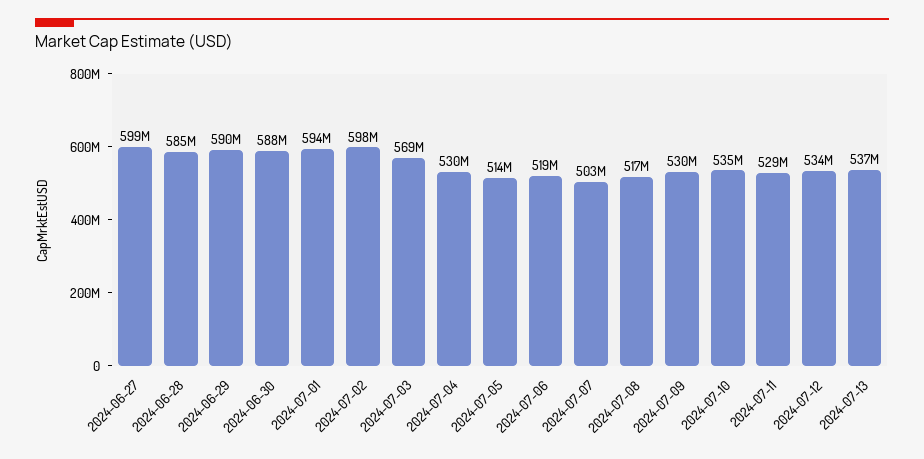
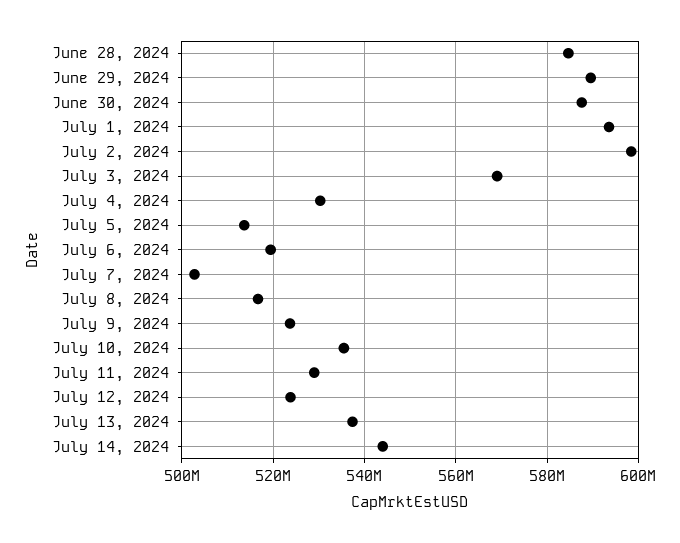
2024-06-27: 599000000 -> none
2024-07-09: 530000000 -> 524000000
2024-07-12: 534000000 -> 524000000
July 14, 2024: none -> 544000000

